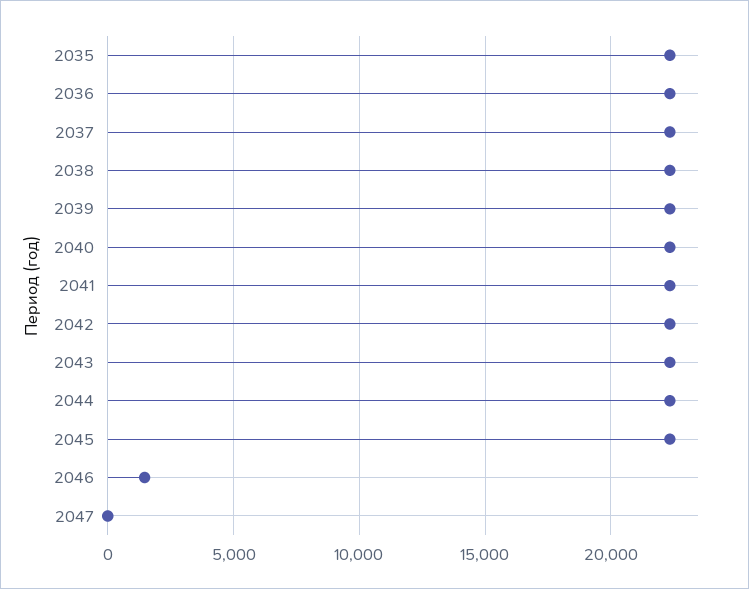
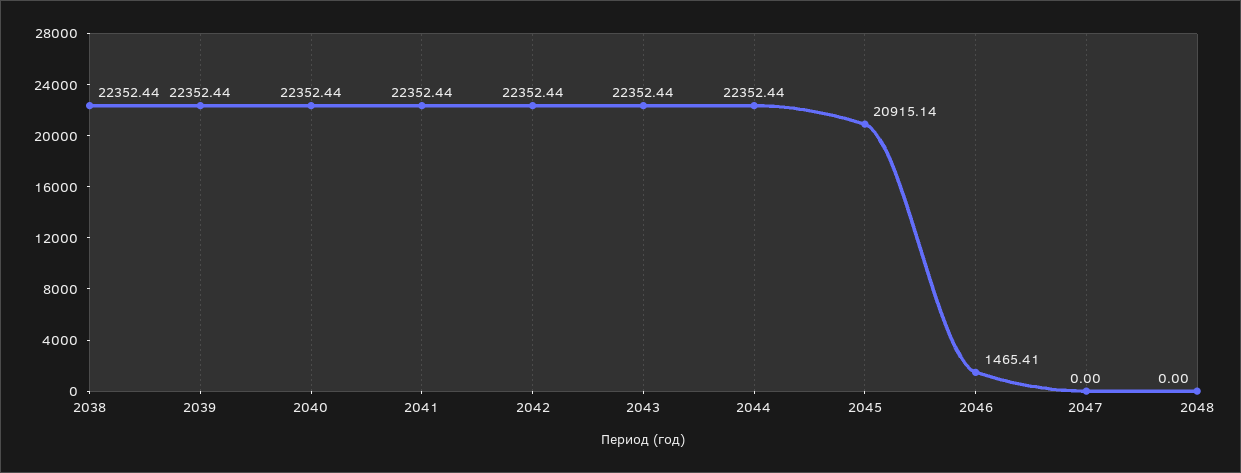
2035: 22500 -> none
2036: 22500 -> none
2037: 22500 -> none
2045: 22500 -> 20915.14
2048: none -> 0

